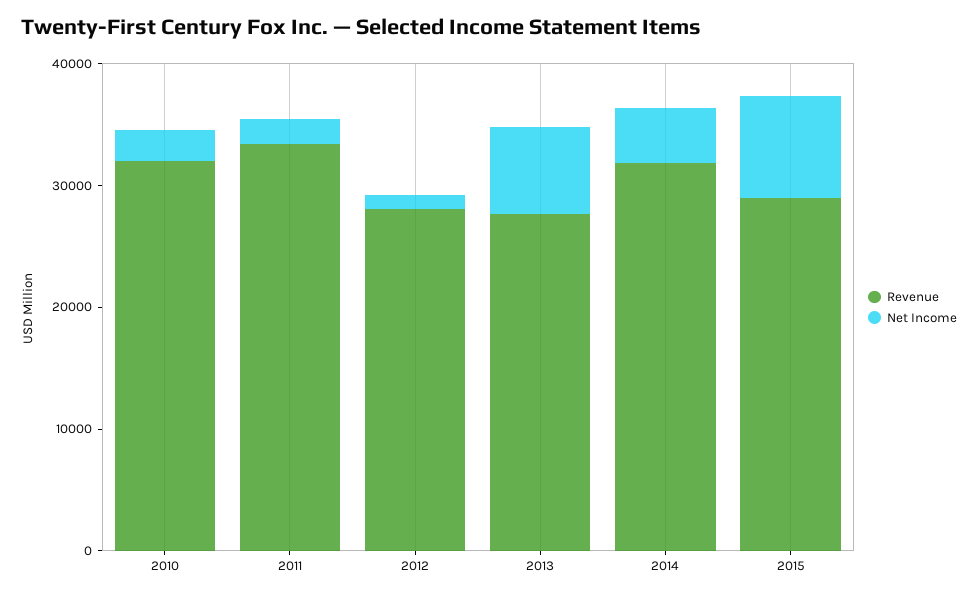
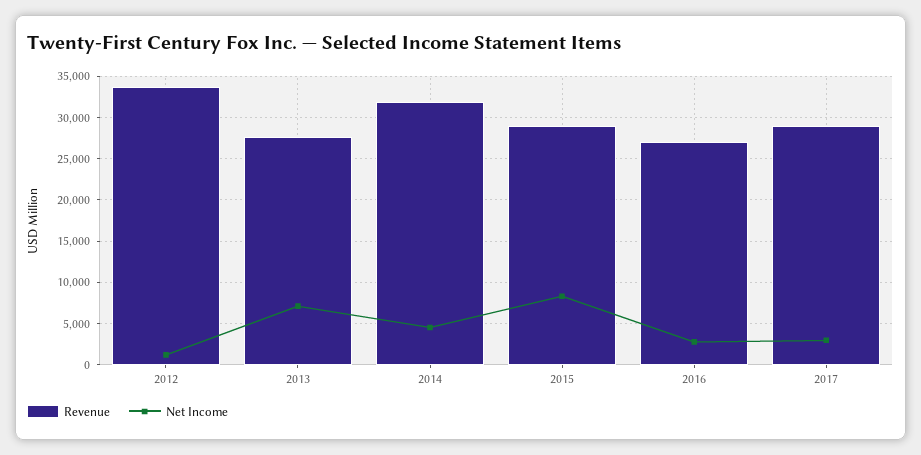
Revenue, 2010: 32000 -> none
Net Income, 2010: 2000 -> none
Revenue, 2011: 34000 -> none
Net Income, 2011: 2000 -> none
Revenue, 2012: 28000 -> 34000
Revenue, 2016: none -> 27000
Net Income, 2016: none -> 3000
Revenue, 2017: none -> 29000
Net Income, 2017: none -> 3000

